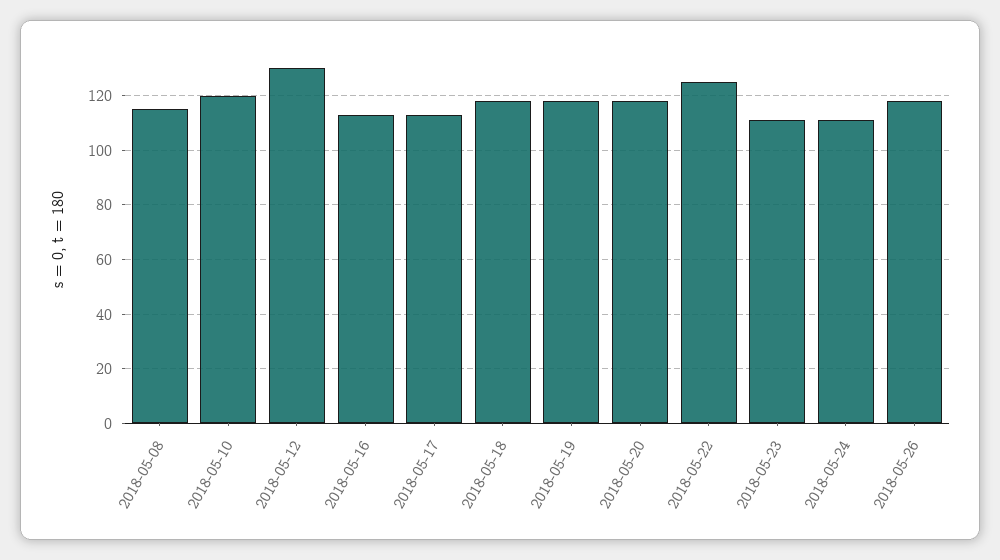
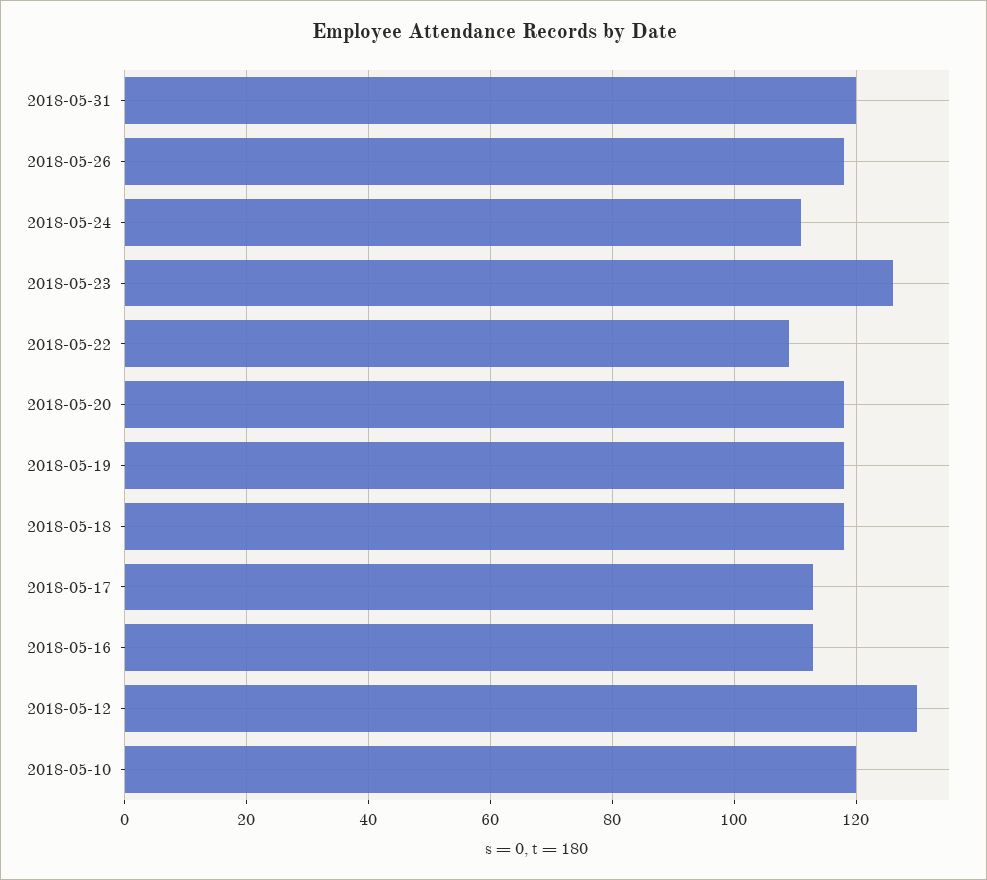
2018-05-08: 115 -> none
2018-05-22: 125 -> 110
2018-05-23: 110 -> 125
2018-05-31: none -> 120

